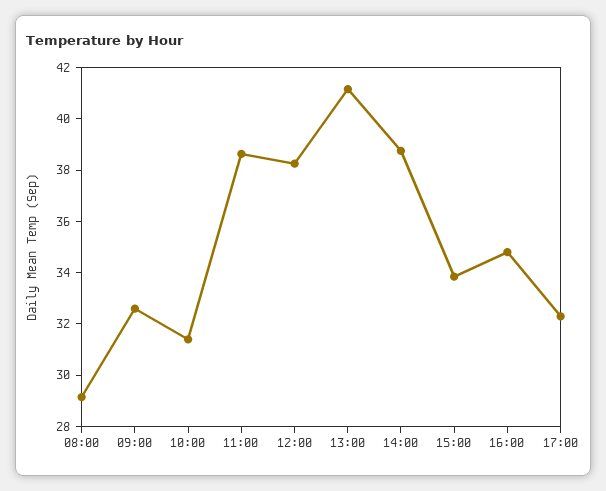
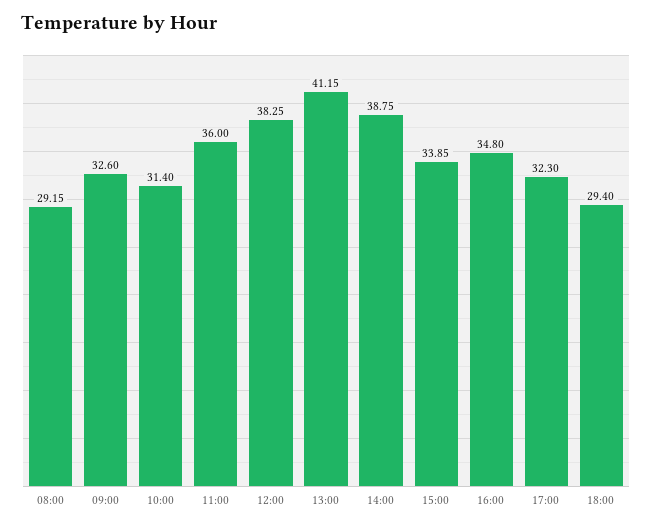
11:00: 38.5 -> 36
18:00: none -> 29.4

